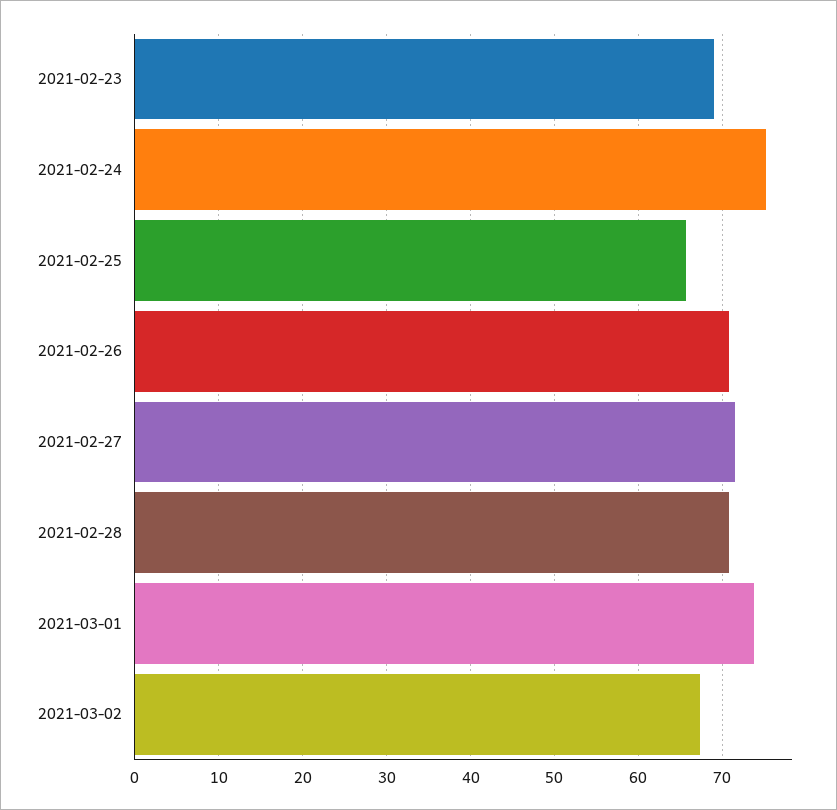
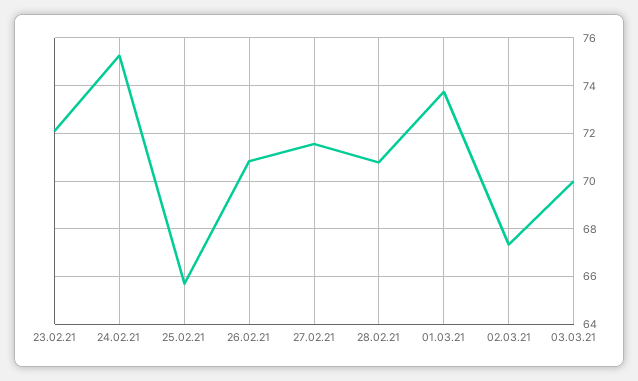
2021-02-23: 69 -> 72
03.03.21: none -> 70

